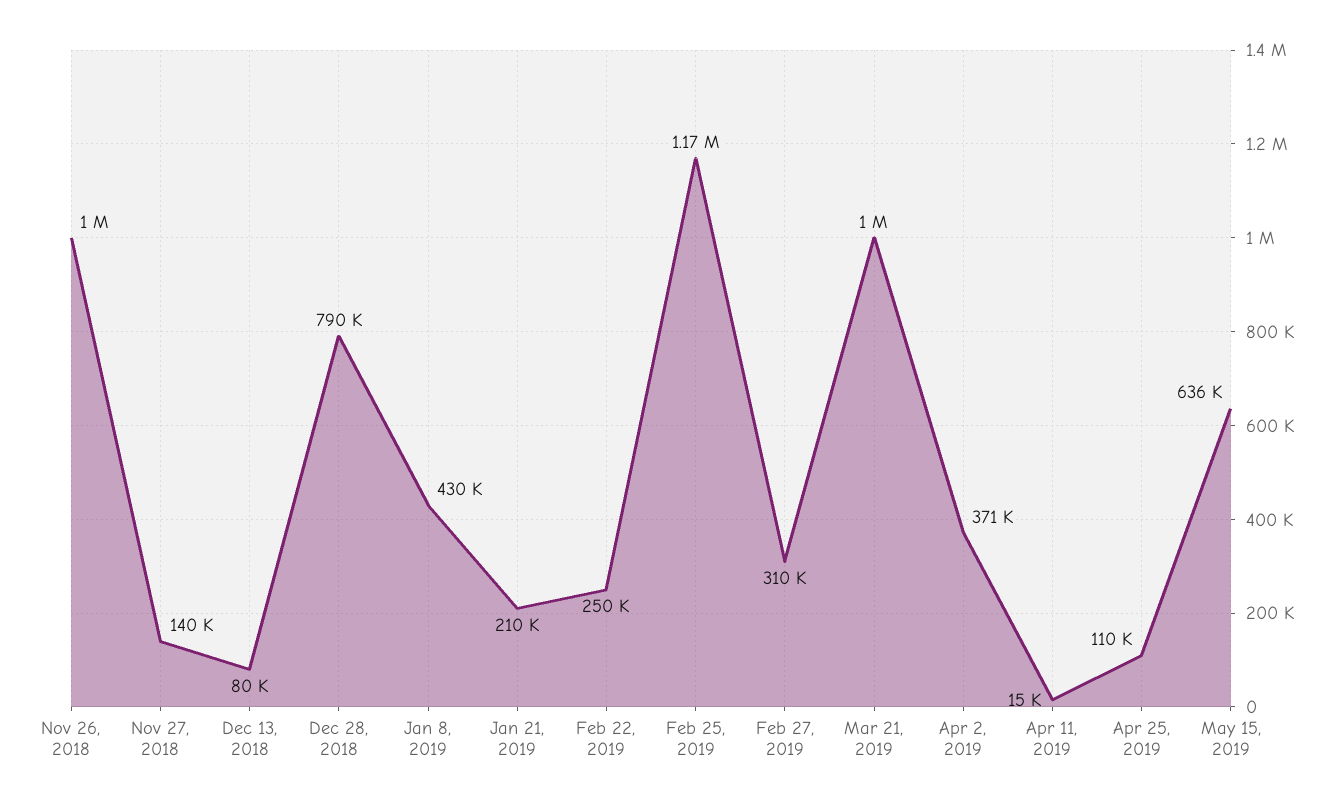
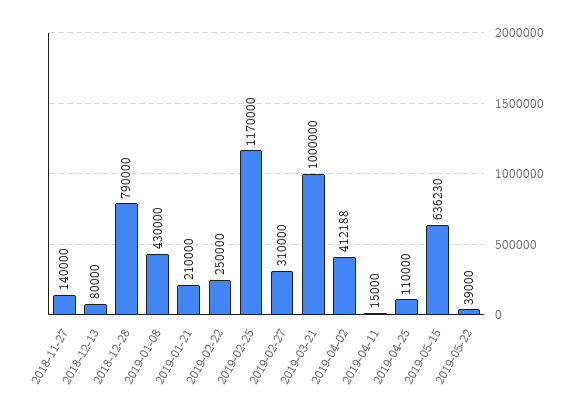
Nov 26, 2018: 1000000 -> none
Apr 2, 2019: 371000 -> 412188
2019-05-22: none -> 39000

